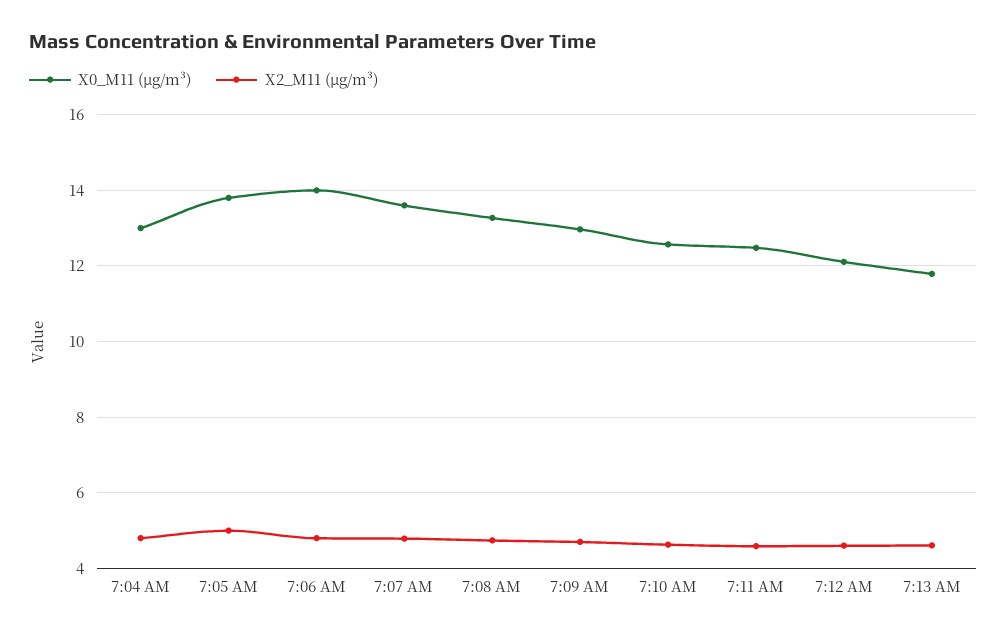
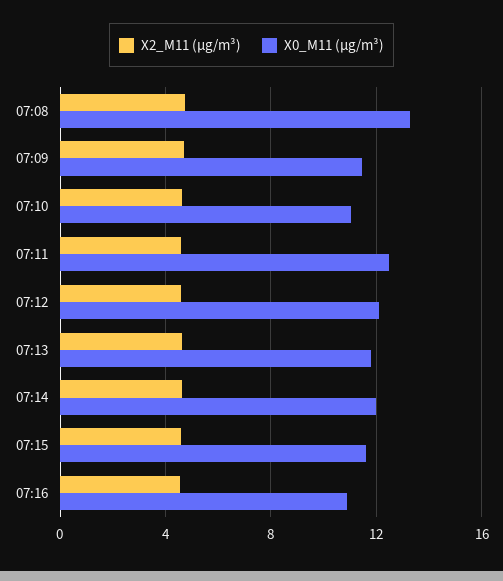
X0_M11 (μg/m³), 7:04 AM: 13 -> none
X2_M11 (μg/m³), 7:04 AM: 4.8 -> none
X0_M11 (μg/m³), 7:05 AM: 13.8 -> none
X2_M11 (μg/m³), 7:05 AM: 5 -> none
X0_M11 (μg/m³), 7:06 AM: 14 -> none
X2_M11 (μg/m³), 7:06 AM: 4.8 -> none
X0_M11 (μg/m³), 7:07 AM: 13.6 -> none
X2_M11 (μg/m³), 7:07 AM: 4.8 -> none
X0_M11 (μg/m³), 7:09 AM: 13 -> 11.5
X0_M11 (μg/m³), 7:10 AM: 12.6 -> 11
X2_M11 (μg/m³), 07:14: none -> 4.5
X0_M11 (μg/m³), 07:14: none -> 12
X2_M11 (μg/m³), 07:15: none -> 4.5
X0_M11 (μg/m³), 07:15: none -> 11.5
X2_M11 (μg/m³), 07:16: none -> 4.5
X0_M11 (μg/m³), 07:16: none -> 11

